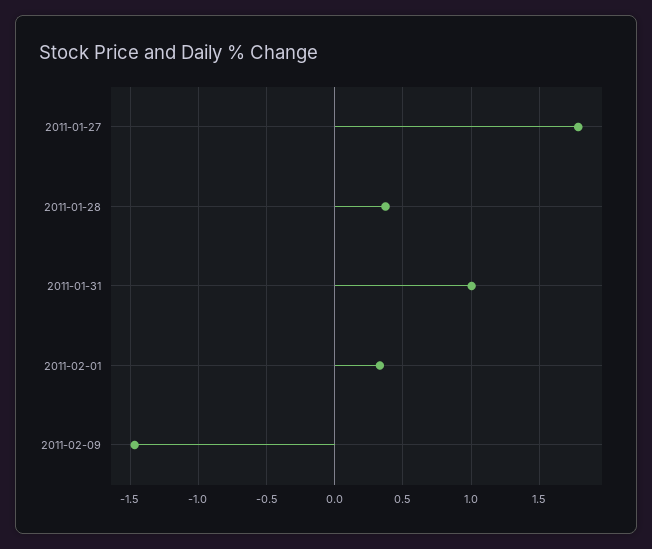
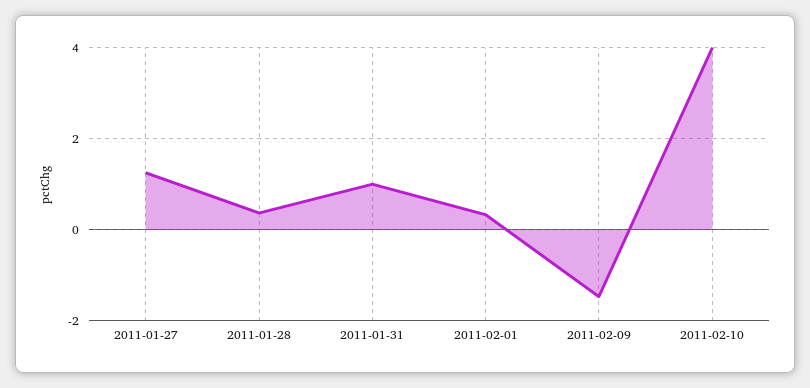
2011-01-27: 1.8 -> 1.2
2011-02-10: none -> 4

